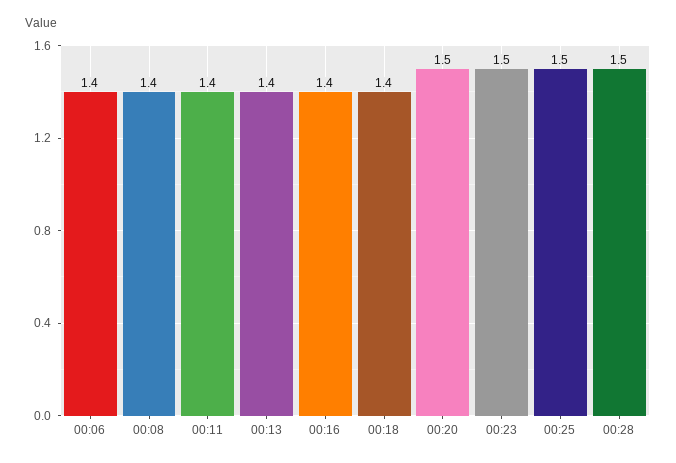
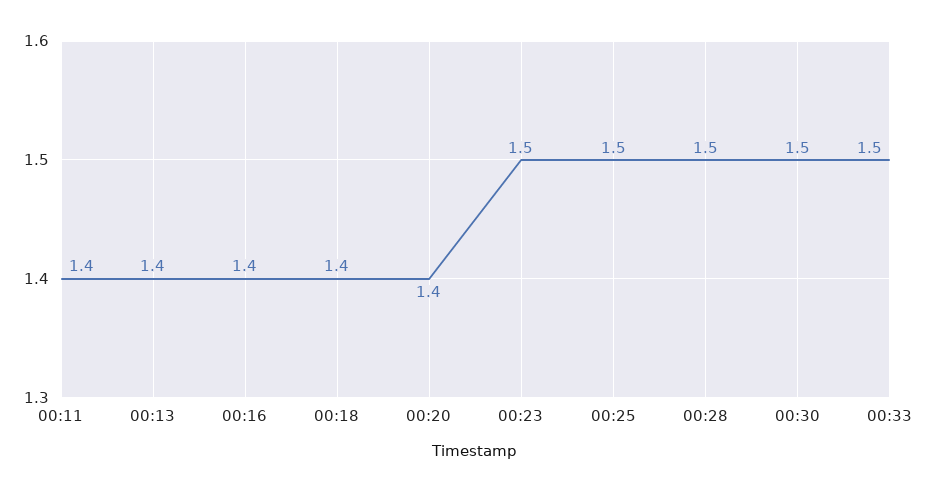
00:06: 1.4 -> none
00:08: 1.4 -> none
00:20: 1.5 -> 1.4
00:30: none -> 1.5
00:33: none -> 1.5

